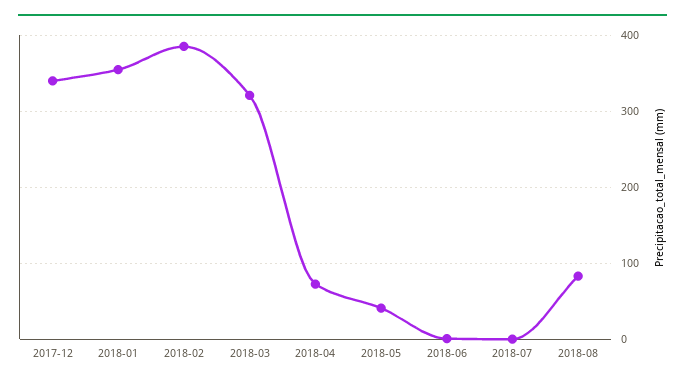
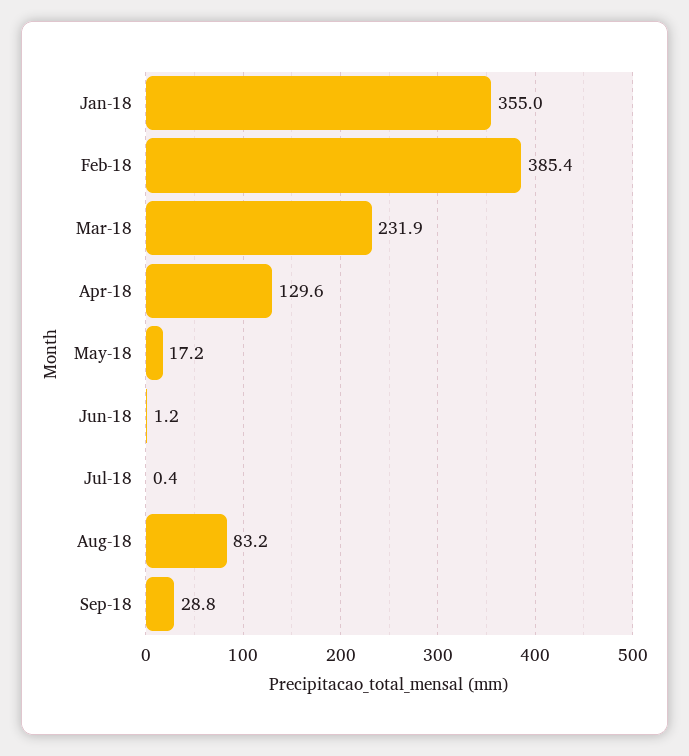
2017-12: 340 -> none
2018-03: 320 -> 231.9
2018-04: 70 -> 129.6
2018-05: 40 -> 17.2
Sep-18: none -> 28.8

